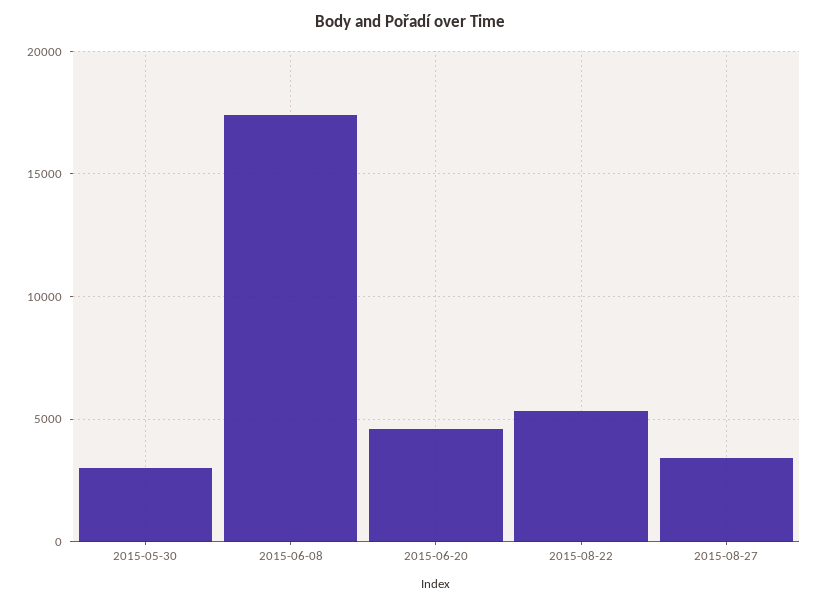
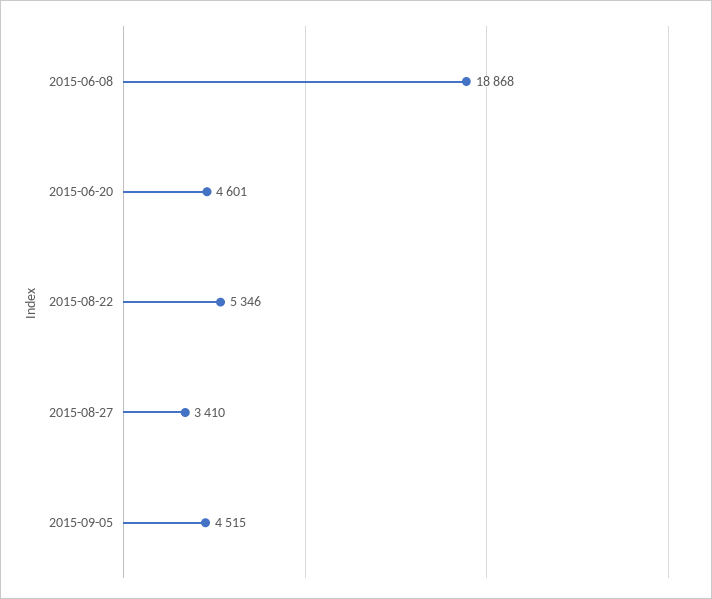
2015-05-30: 3000 -> none
2015-06-08: 17500 -> 18868
2015-09-05: none -> 4515

